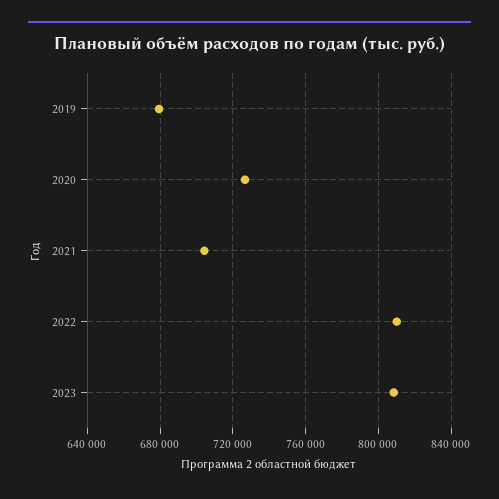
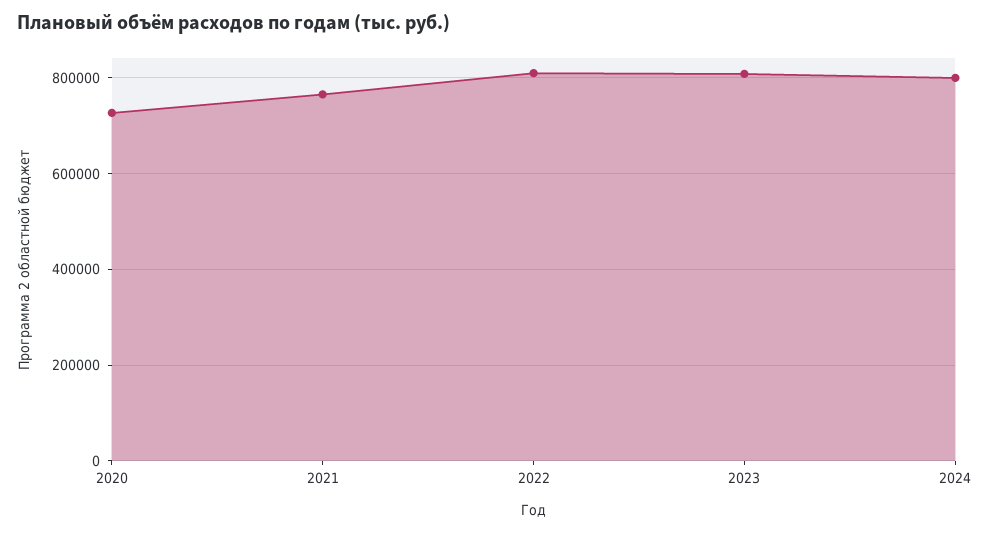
2019: 680000 -> none
2021: 705000 -> 760000
2024: none -> 800000

